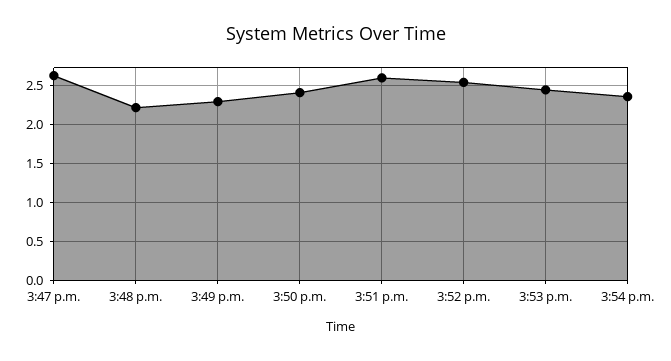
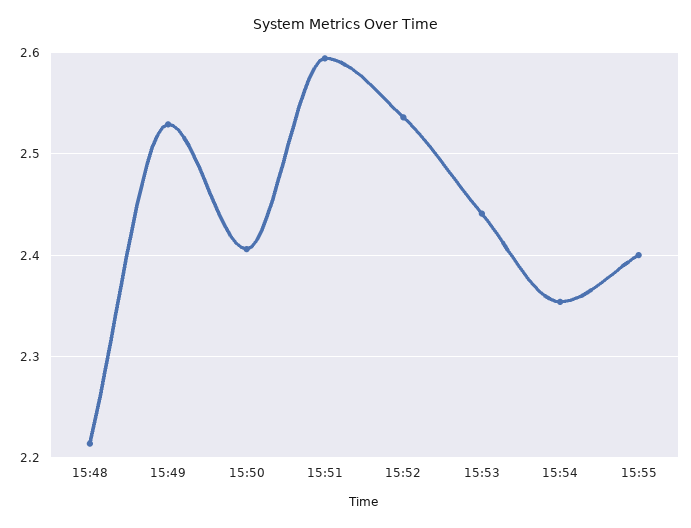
3:47 p.m.: 2.6 -> none
3:49 p.m.: 2.3 -> 2.53
15:55: none -> 2.4

